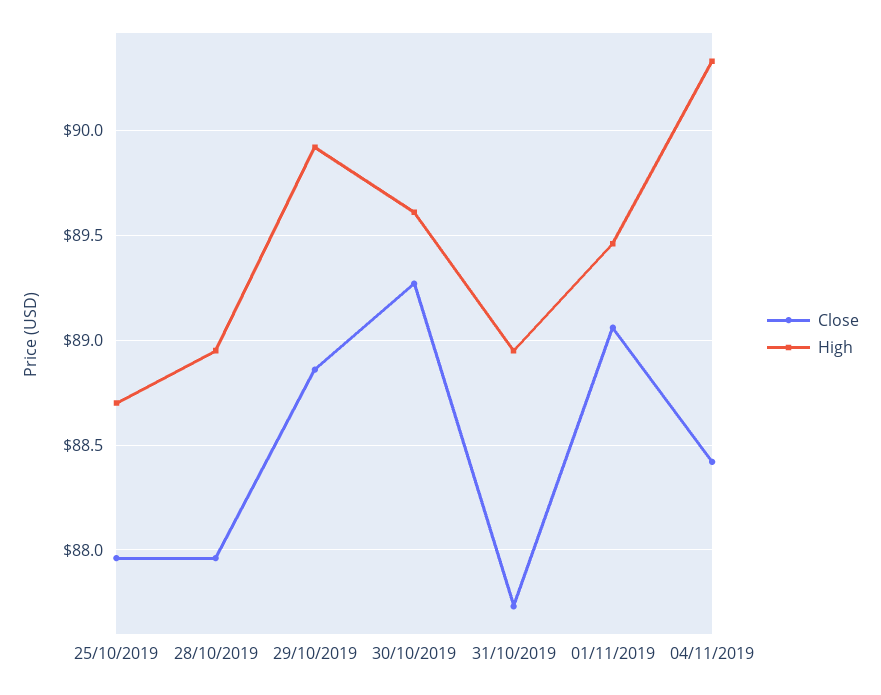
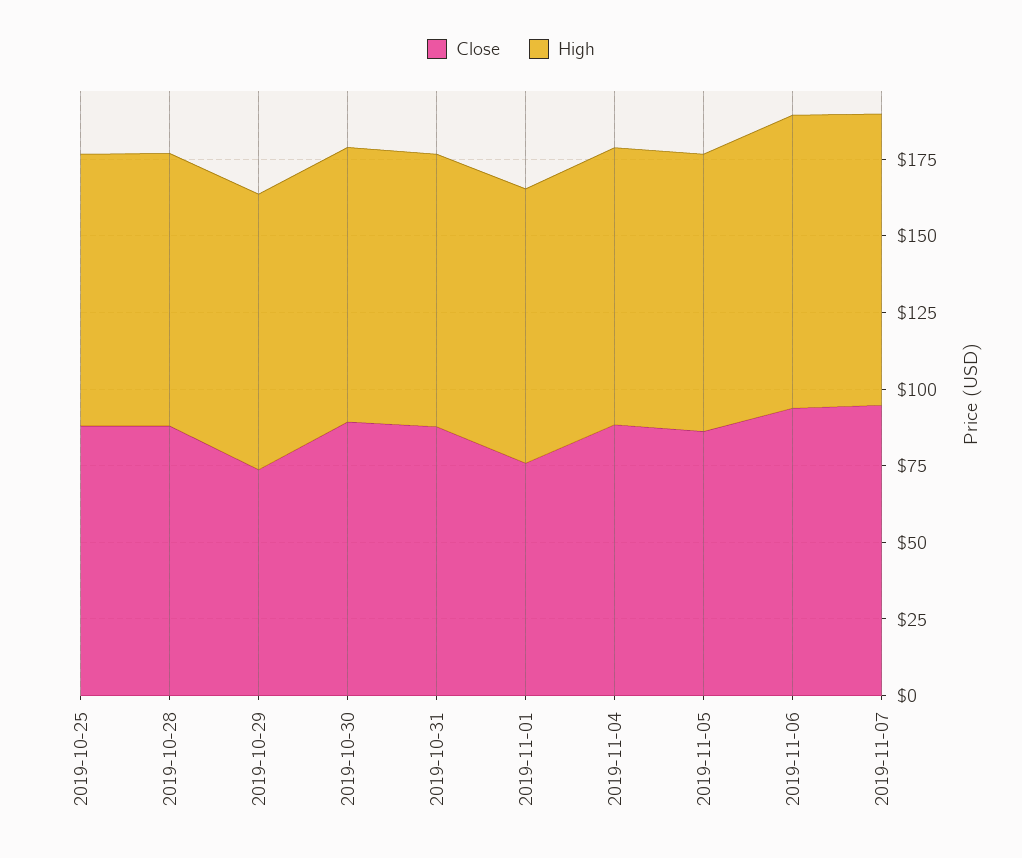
Close, 29/10/2019: 88.85 -> 75
Close, 01/11/2019: 89.05 -> 75
Close, 2019-11-05: none -> 85
High, 2019-11-05: none -> 90
Close, 2019-11-06: none -> 95
High, 2019-11-06: none -> 95
Close, 2019-11-07: none -> 95
High, 2019-11-07: none -> 95

